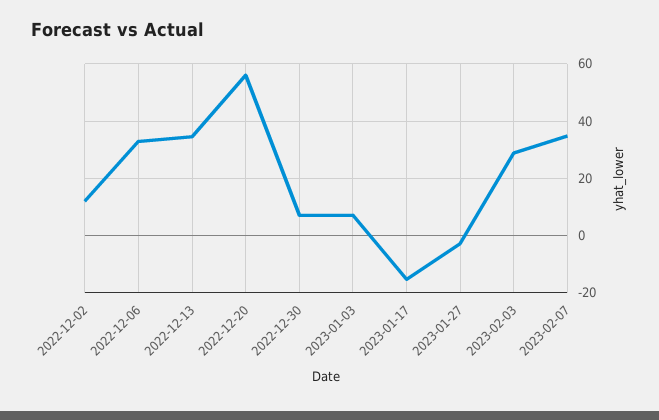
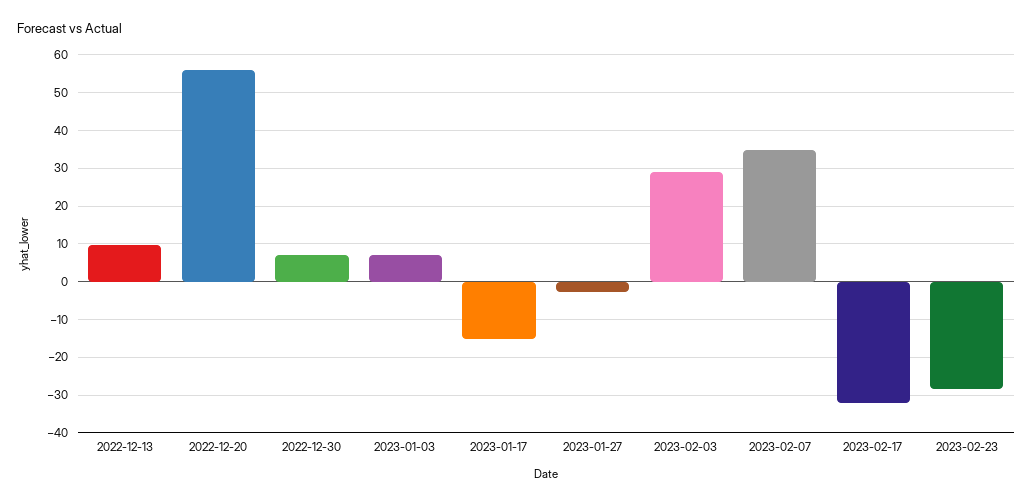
2022-12-02: 12.5 -> none
2022-12-06: 32.5 -> none
2022-12-13: 35 -> 10
2023-02-17: none -> -32
2023-02-23: none -> -28

